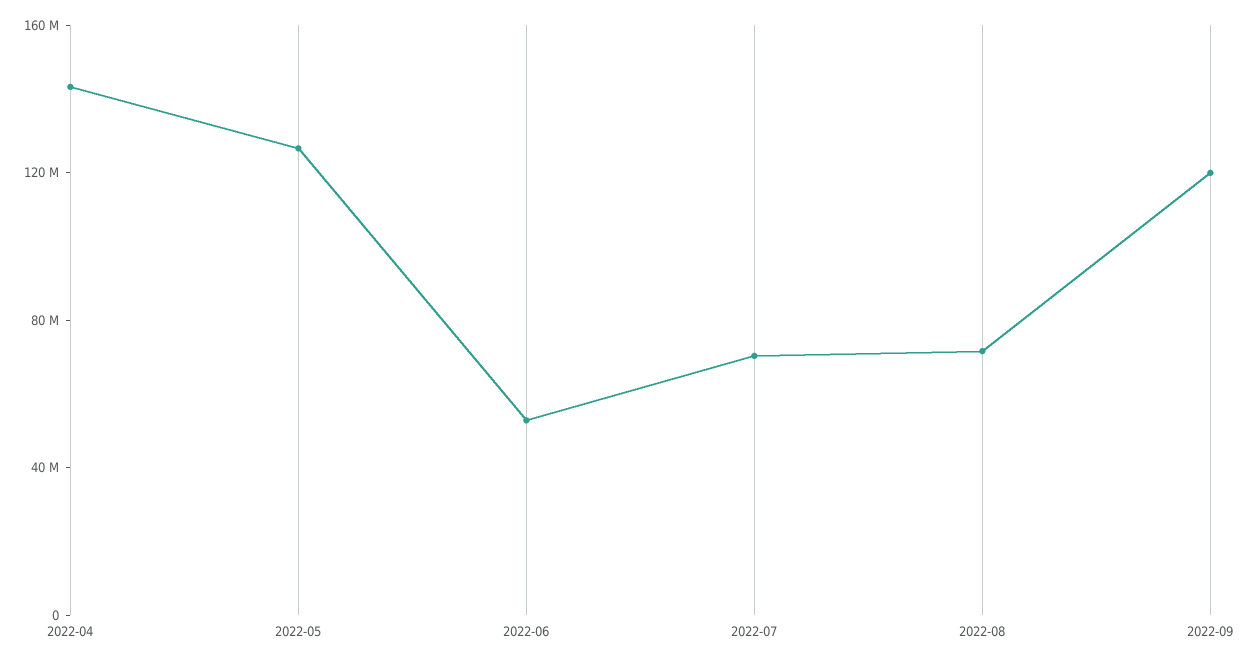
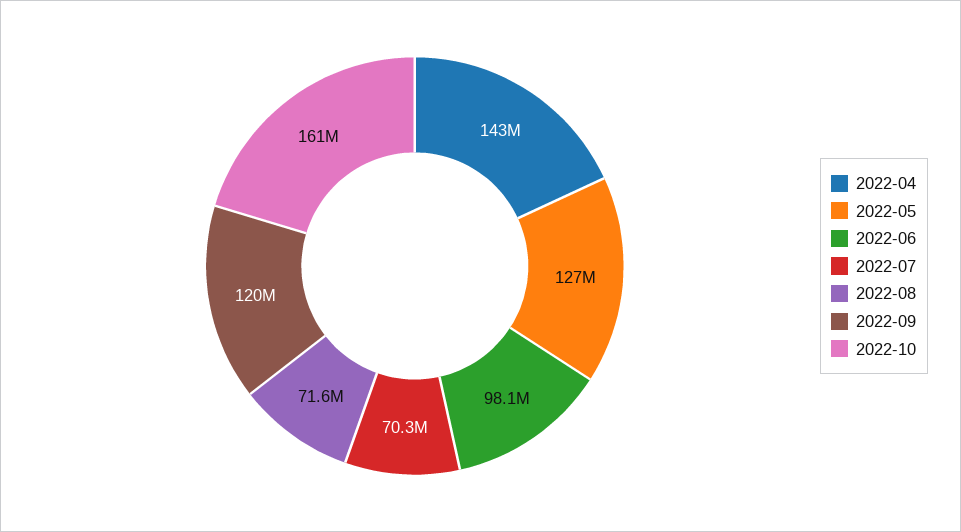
2022-06: 50000000 -> 98100000
2022-10: none -> 161000000

